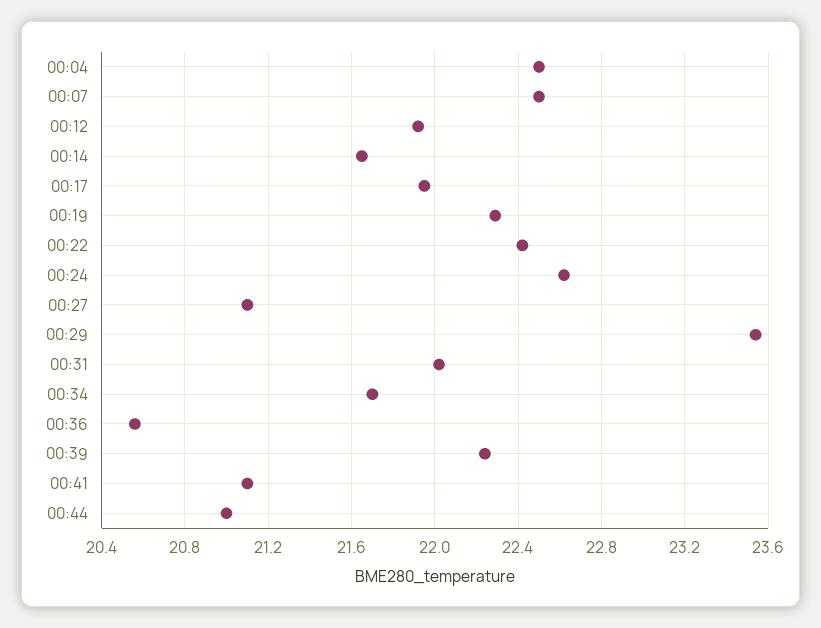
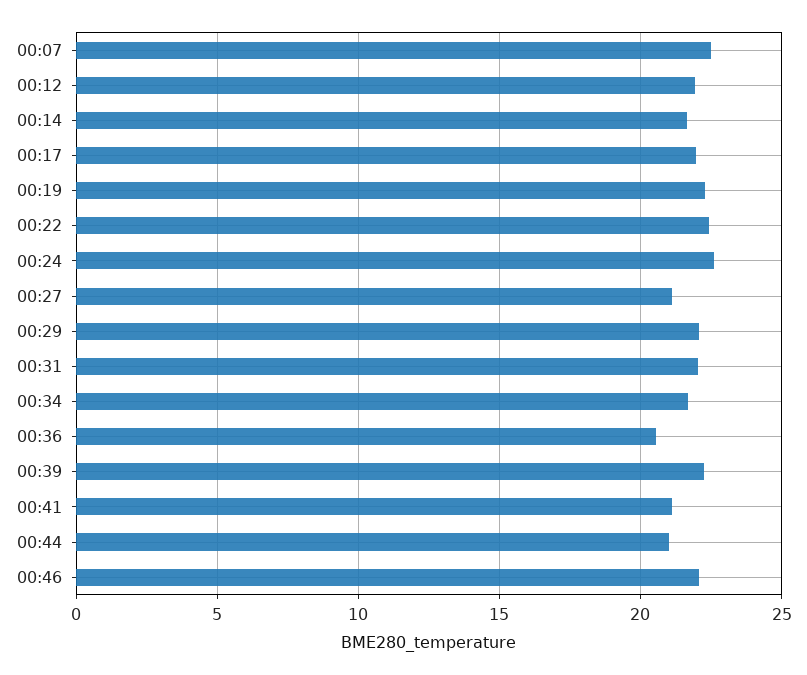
00:04: 22.5 -> none
00:29: 23.55 -> 22
00:46: none -> 22

